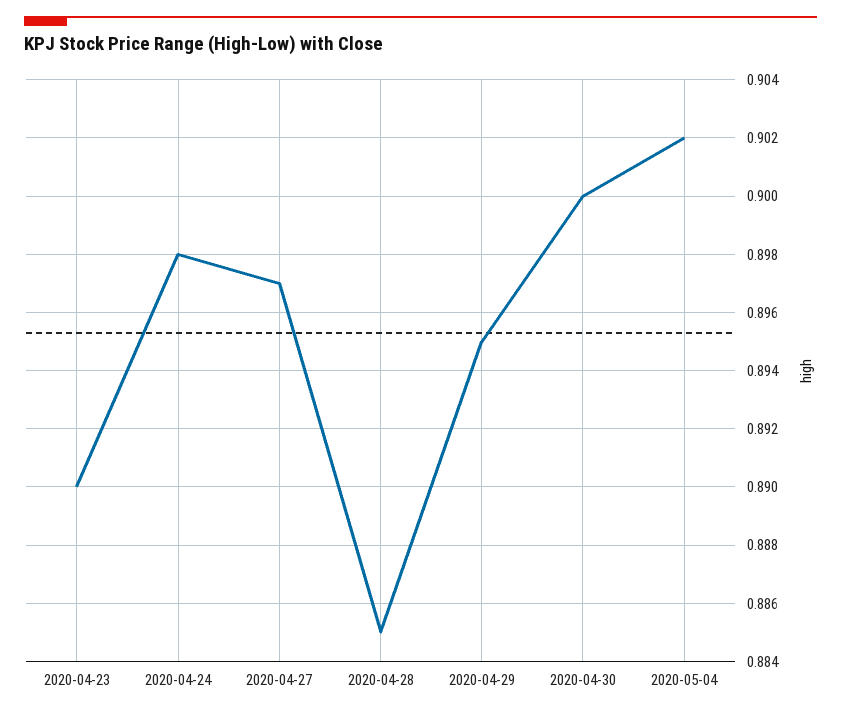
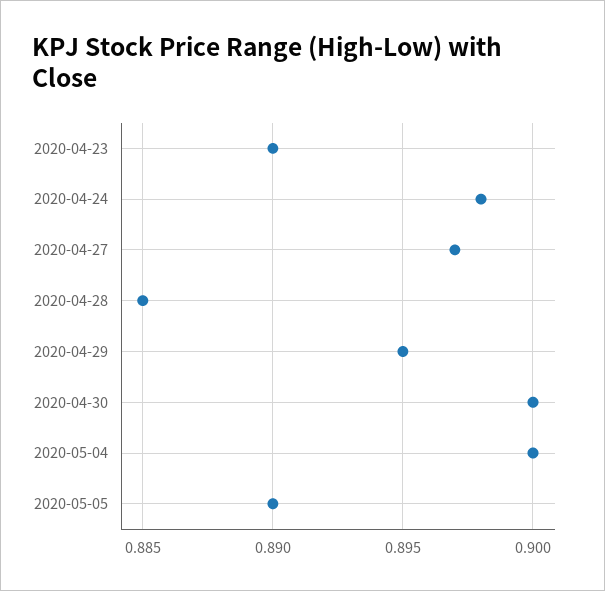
2020-05-04: 0.902 -> 0.9
2020-05-05: none -> 0.89

